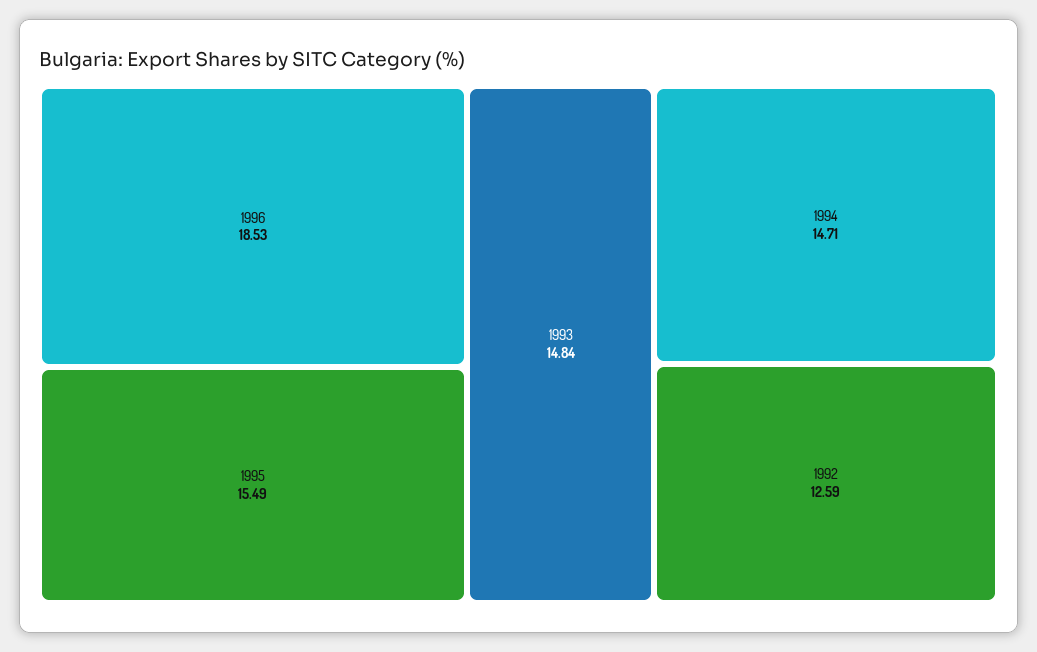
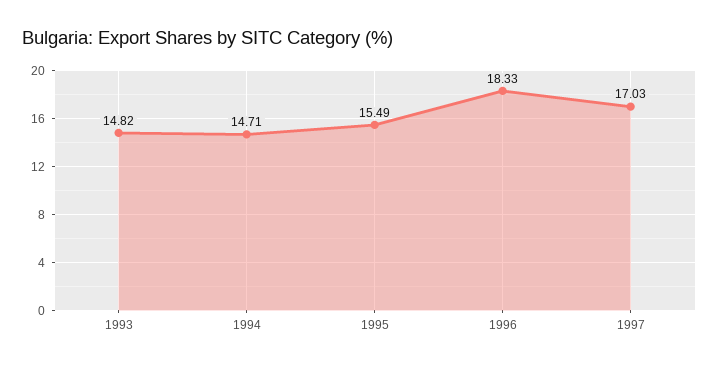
1996: 18.53 -> 18.33
1993: 14.84 -> 14.82
1992: 12.59 -> none
1997: none -> 17.03

